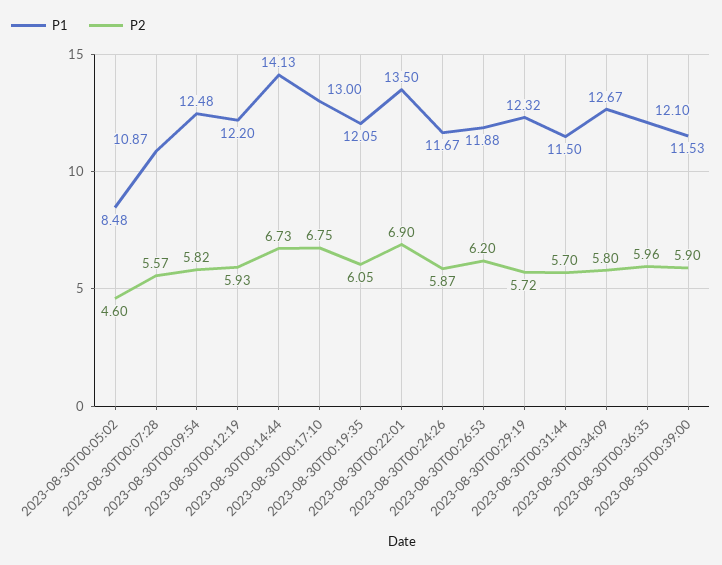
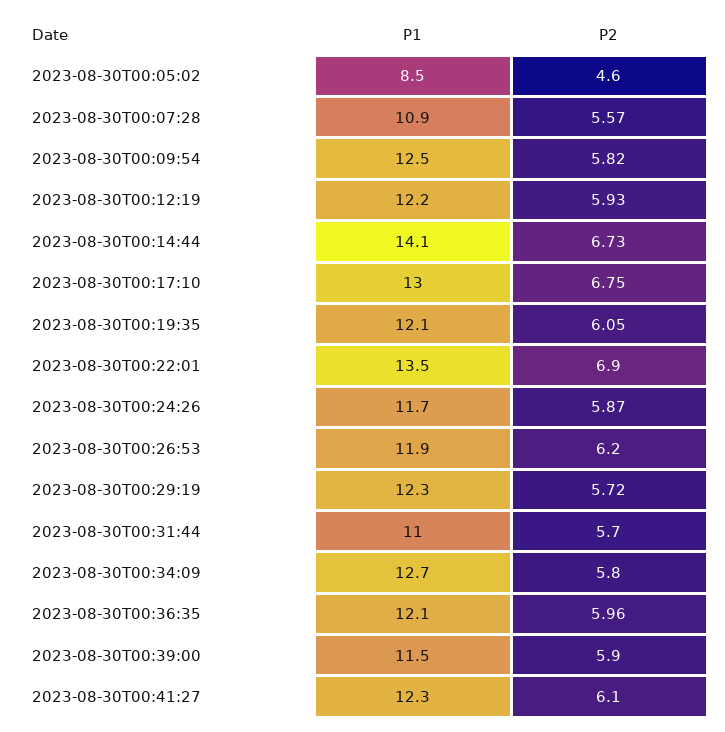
P1, 2023-08-30T00:31:44: 11.5 -> 11
P1, 2023-08-30T00:41:27: none -> 12.3
P2, 2023-08-30T00:41:27: none -> 6.1

